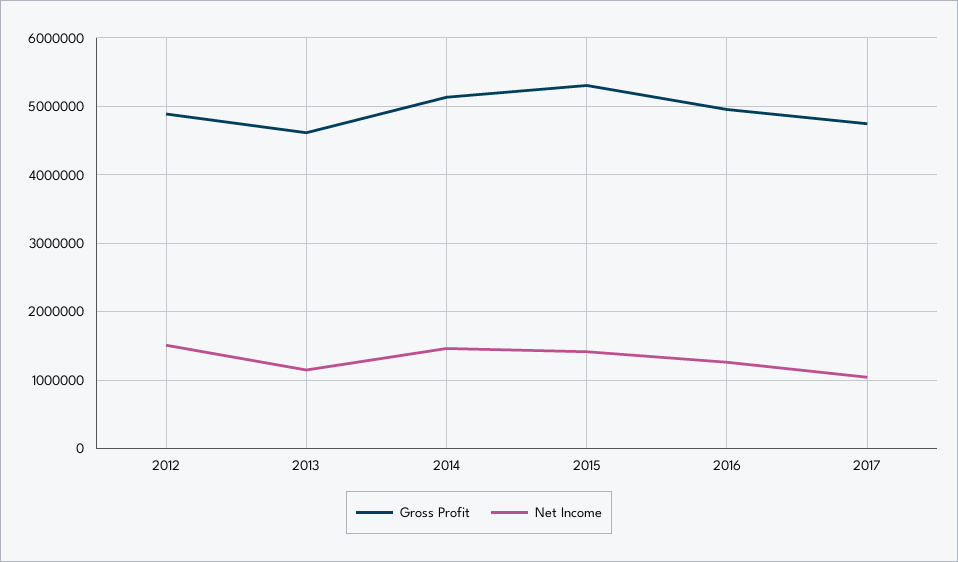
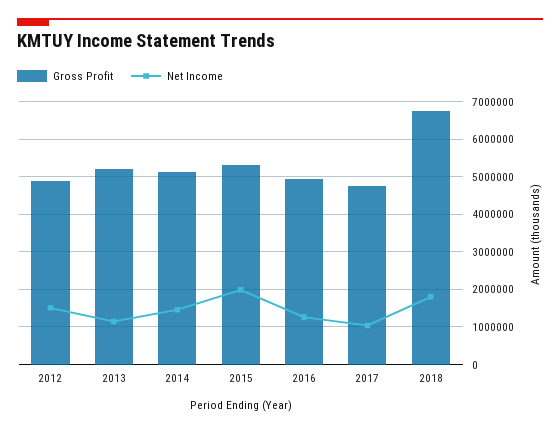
Gross Profit, 2013: 4600000 -> 5200000
Net Income, 2015: 1400000 -> 2000000
Gross Profit, 2018: none -> 6800000
Net Income, 2018: none -> 1800000

